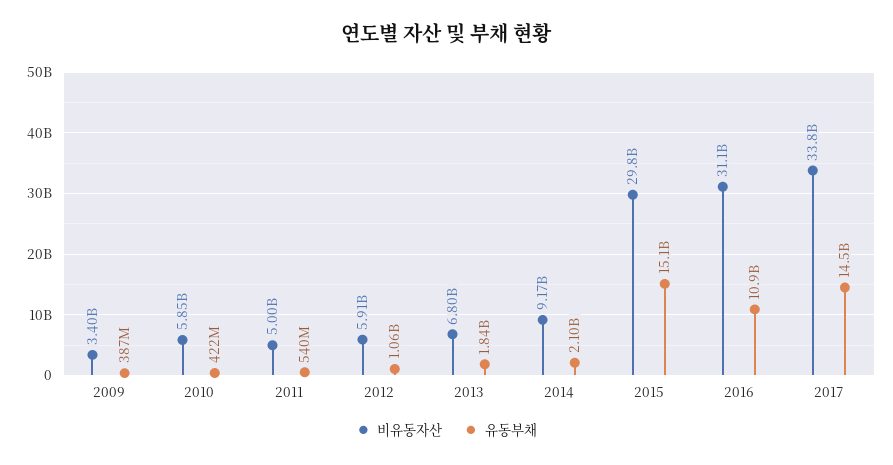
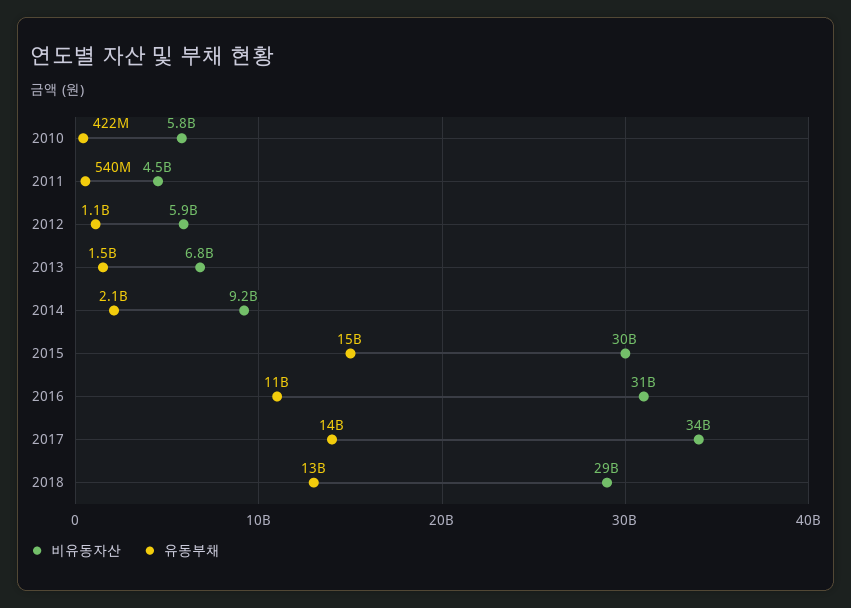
비유동자산, 2009: 3400000000 -> none
유동부채, 2009: 387000000 -> none
비유동자산, 2011: 5000000000 -> 4500000000
유동부채, 2013: 1840000000 -> 1500000000
비유동자산, 2018: none -> 29000000000
유동부채, 2018: none -> 13000000000

